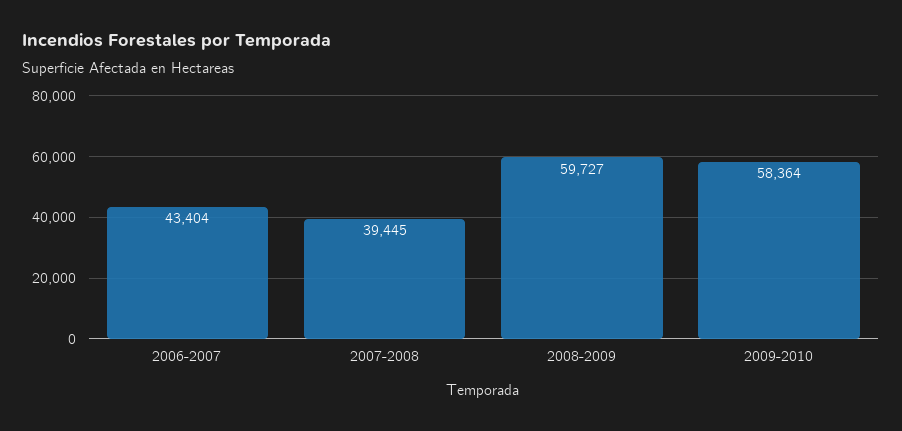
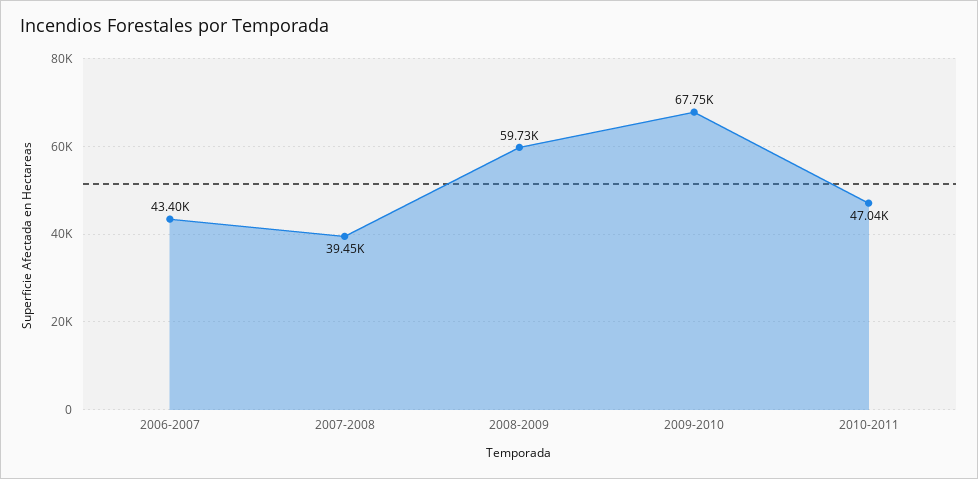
2009-2010: 58364 -> 67750
2010-2011: none -> 47040

